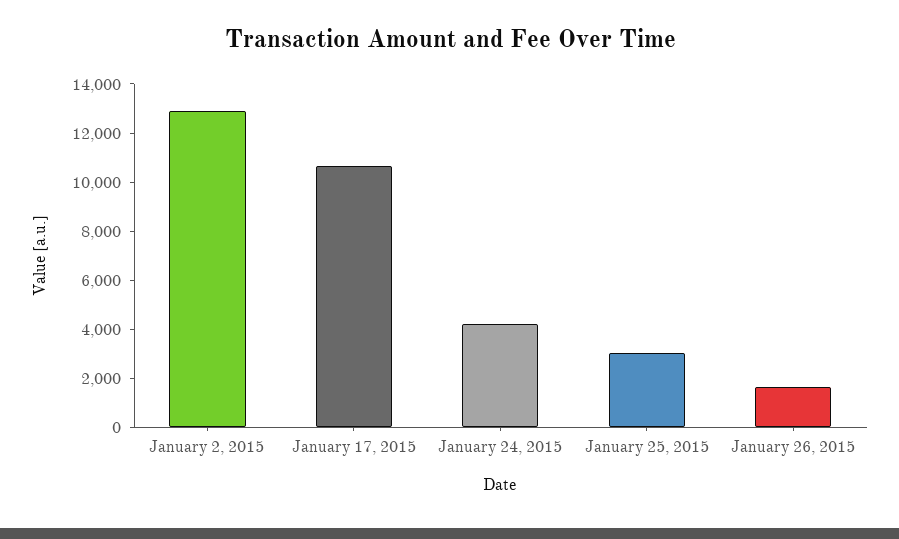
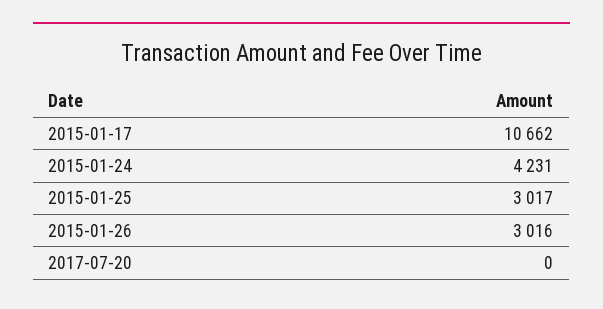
January 2, 2015: 13000 -> none
January 26, 2015: 1500 -> 3016
2017-07-20: none -> 0

